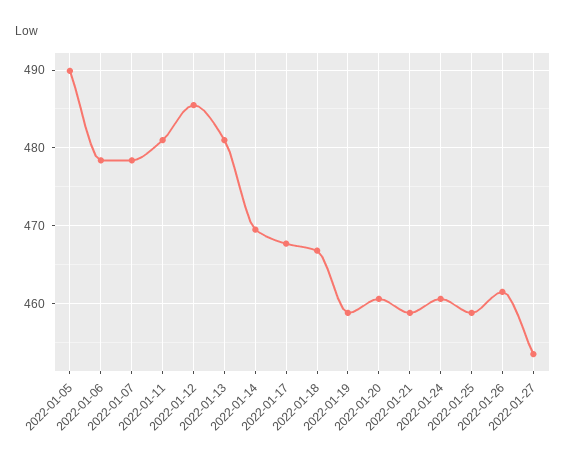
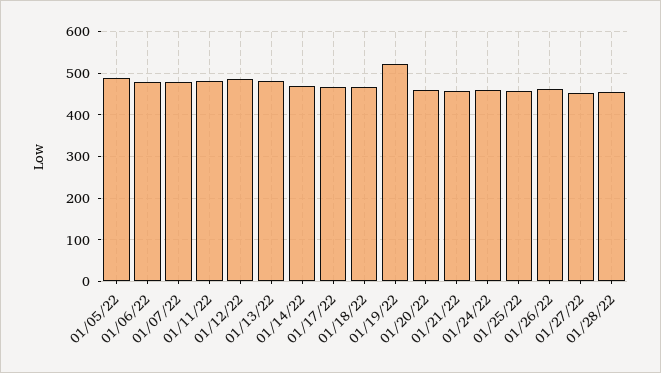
2022-01-19: 459 -> 520
01/28/22: none -> 460

